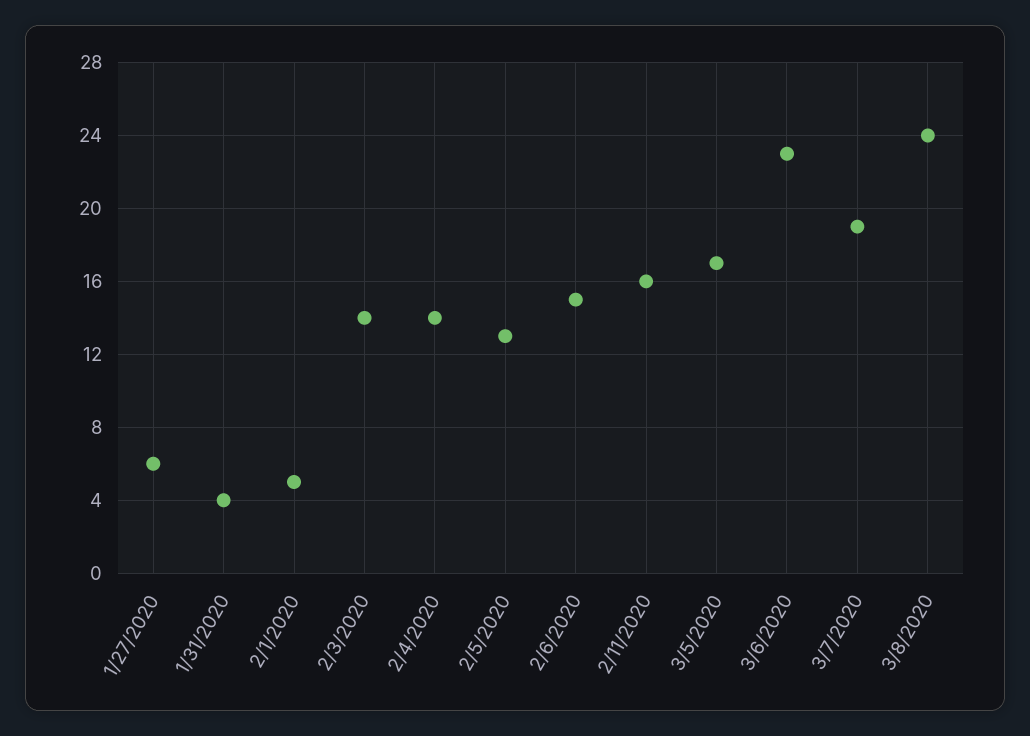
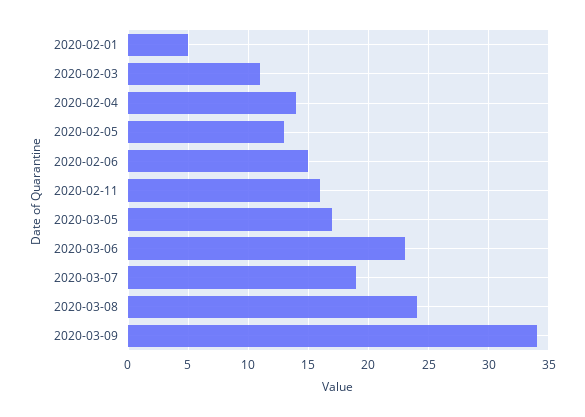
1/27/2020: 6 -> none
1/31/2020: 4 -> none
2/3/2020: 14 -> 11
2020-03-09: none -> 34

